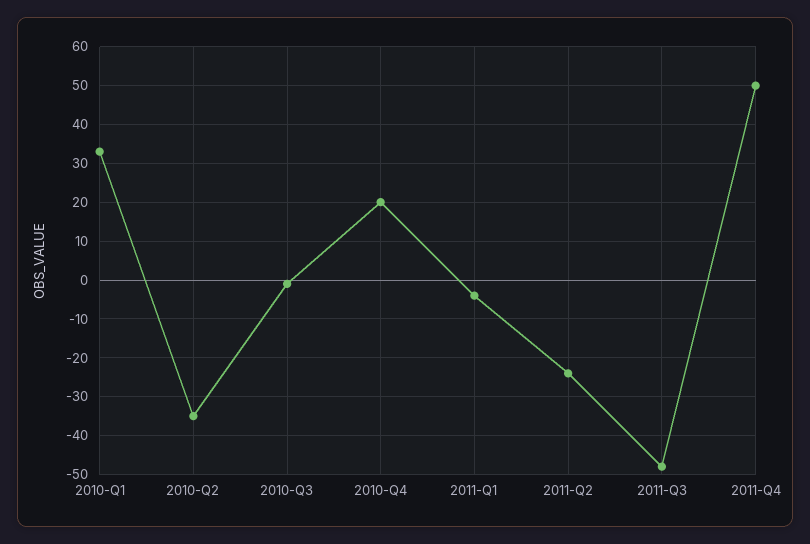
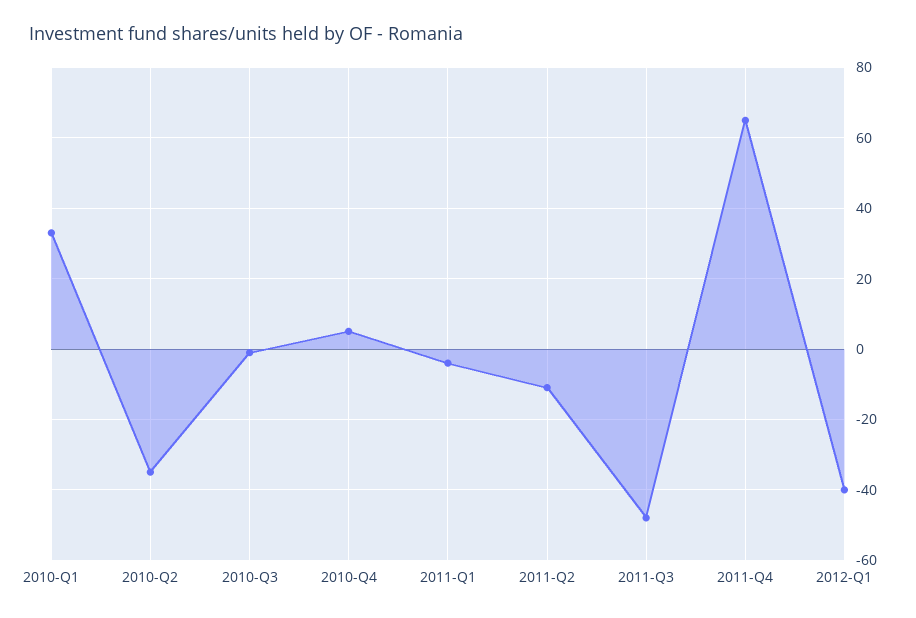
2010-Q4: 20 -> 5
2011-Q2: -25 -> -10
2011-Q4: 50 -> 65
2012-Q1: none -> -40

